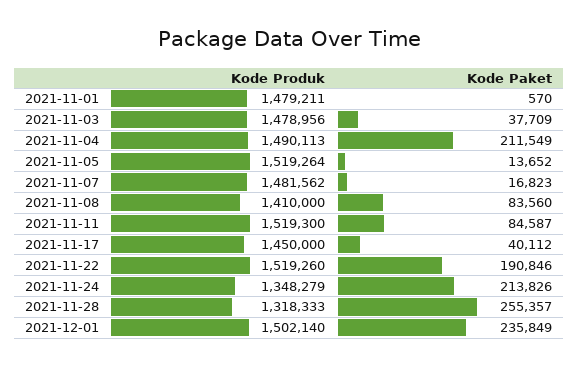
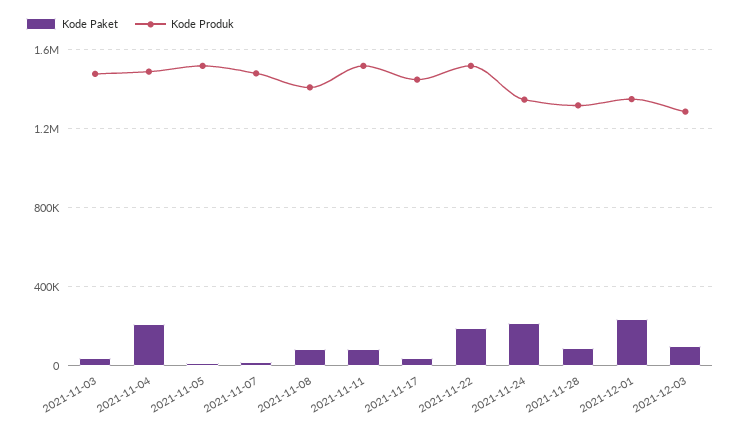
Kode Produk, 2021-11-01: 1479211 -> none
Kode Paket, 2021-11-01: 570 -> none
Kode Paket, 2021-11-28: 255357 -> 100000
Kode Produk, 2021-12-01: 1502140 -> 1350000
Kode Paket, 2021-12-03: none -> 100000
Kode Produk, 2021-12-03: none -> 1300000

